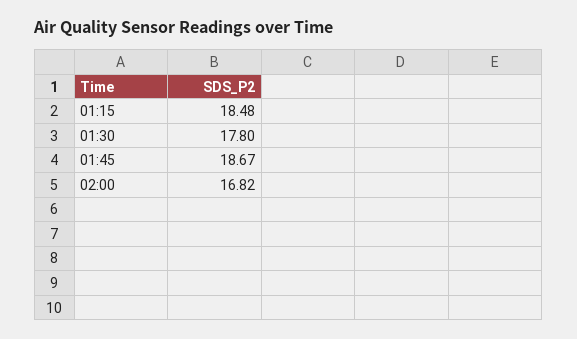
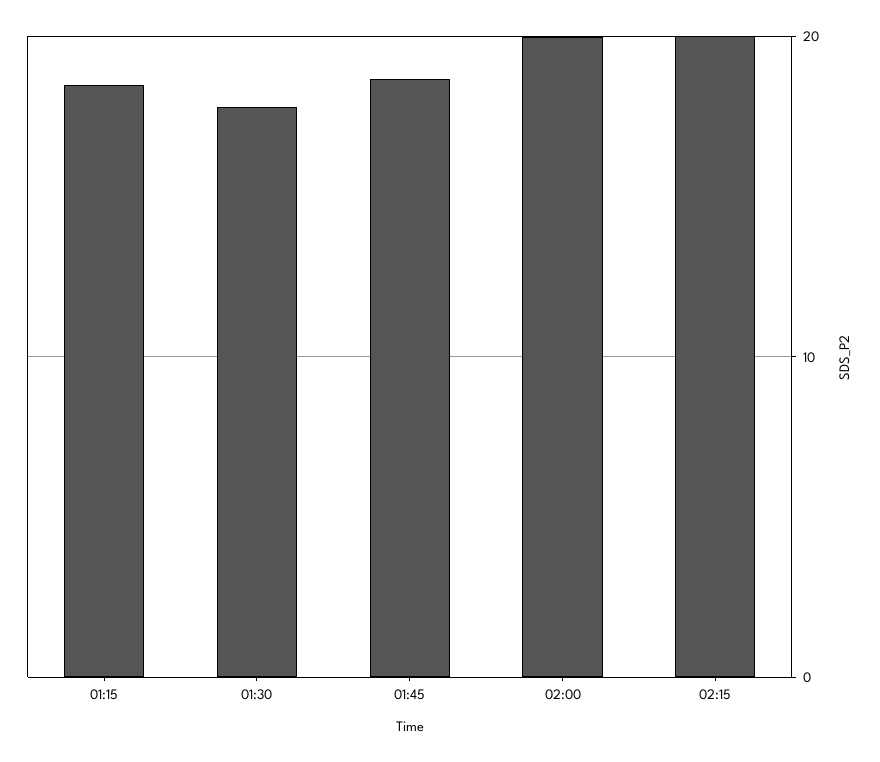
02:00: 16.82 -> 20
02:15: none -> 20

